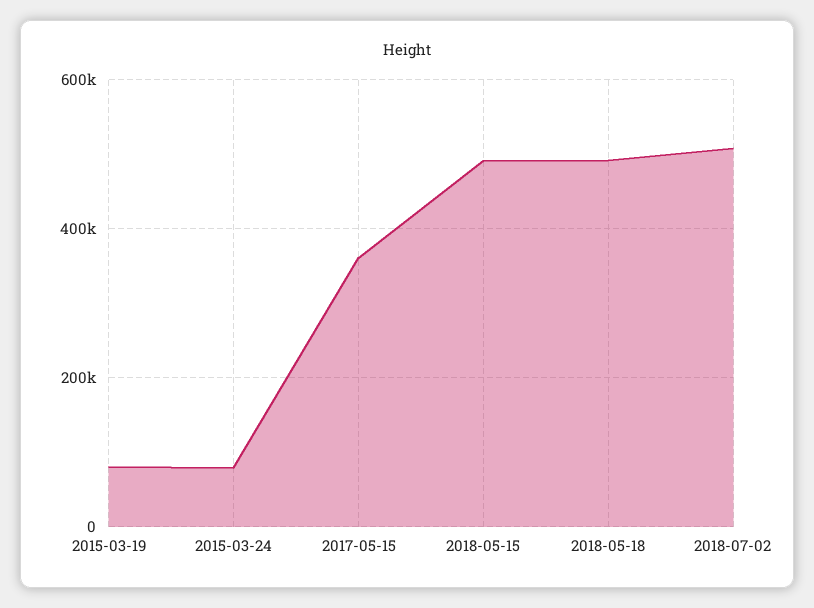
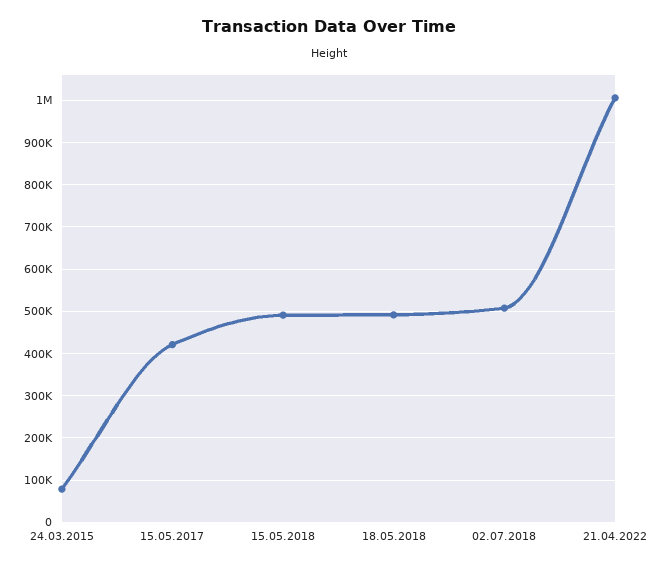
2015-03-19: 80000 -> none
2017-05-15: 360000 -> 420000
21.04.2022: none -> 1000000

